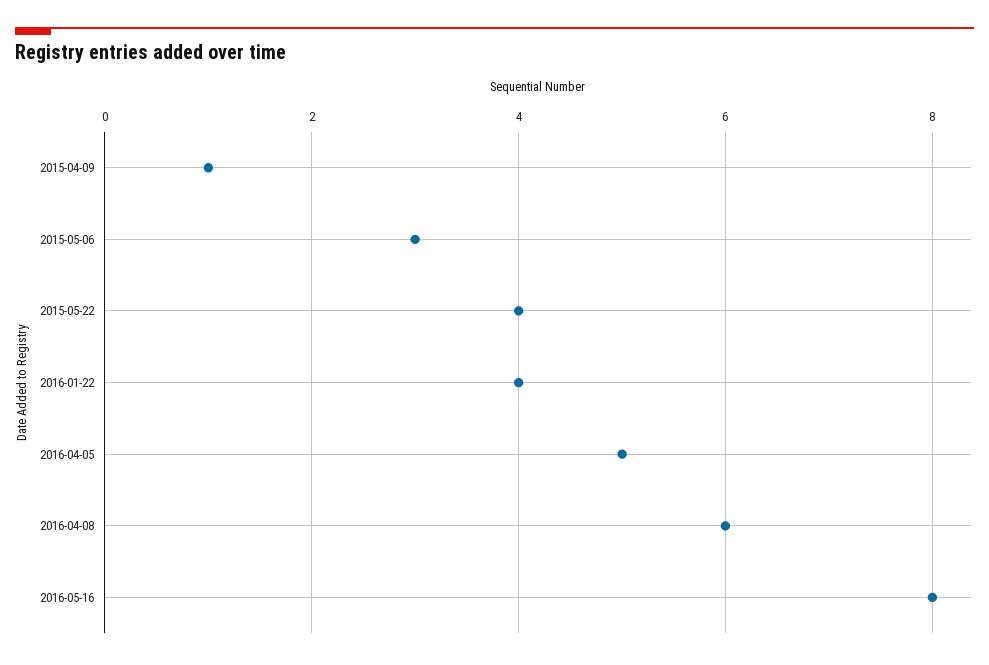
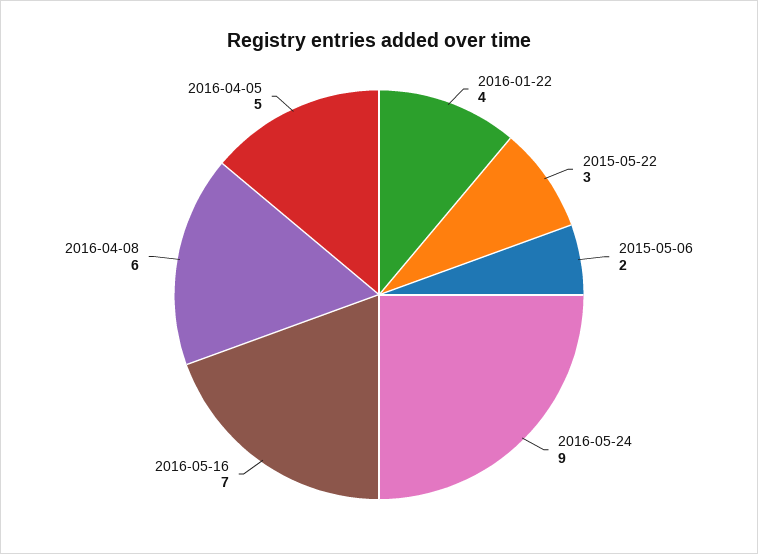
2015-04-09: 1 -> none
2015-05-06: 3 -> 2
2015-05-22: 4 -> 3
2016-05-16: 8 -> 7
2016-05-24: none -> 9

